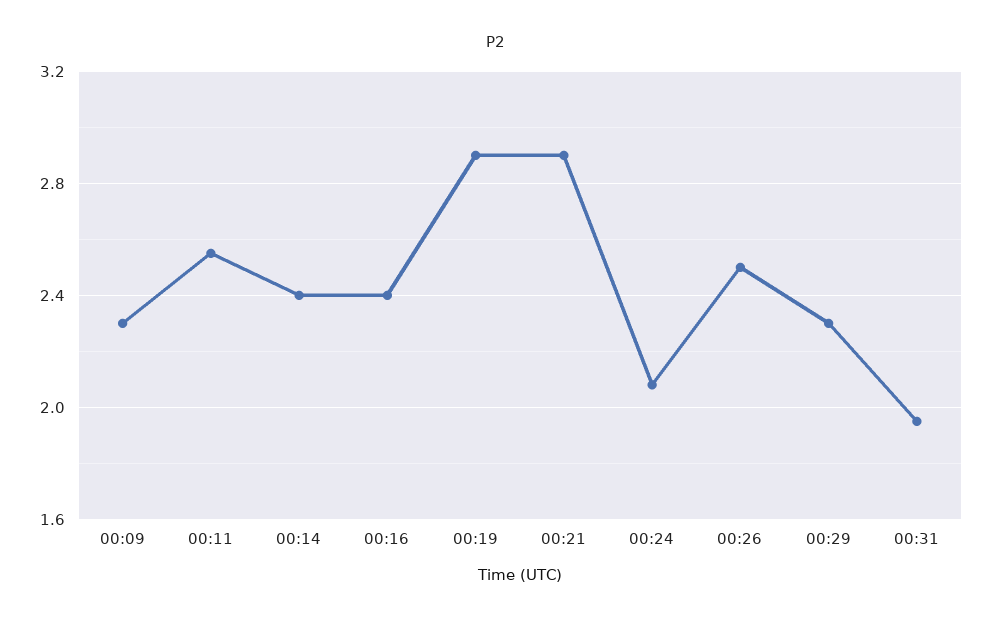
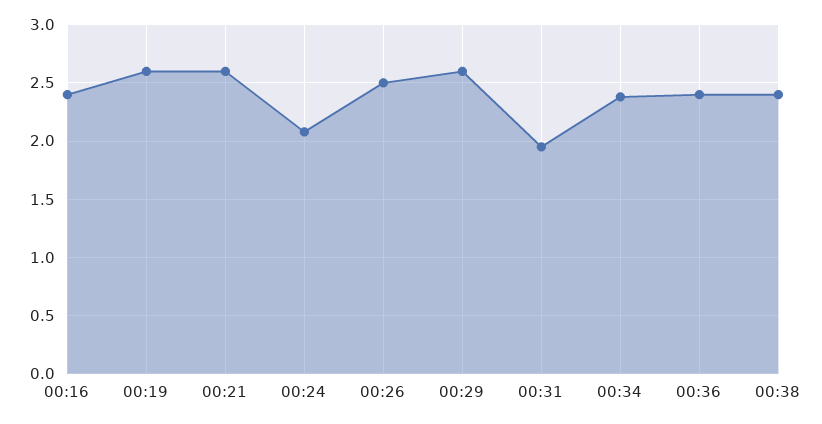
00:09: 2.3 -> none
00:11: 2.55 -> none
00:14: 2.4 -> none
00:19: 2.9 -> 2.6
00:21: 2.9 -> 2.6
00:29: 2.3 -> 2.6
00:34: none -> 2.4
00:36: none -> 2.4
00:38: none -> 2.4

